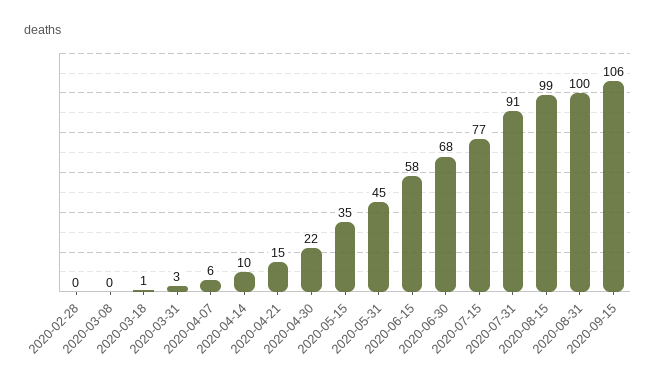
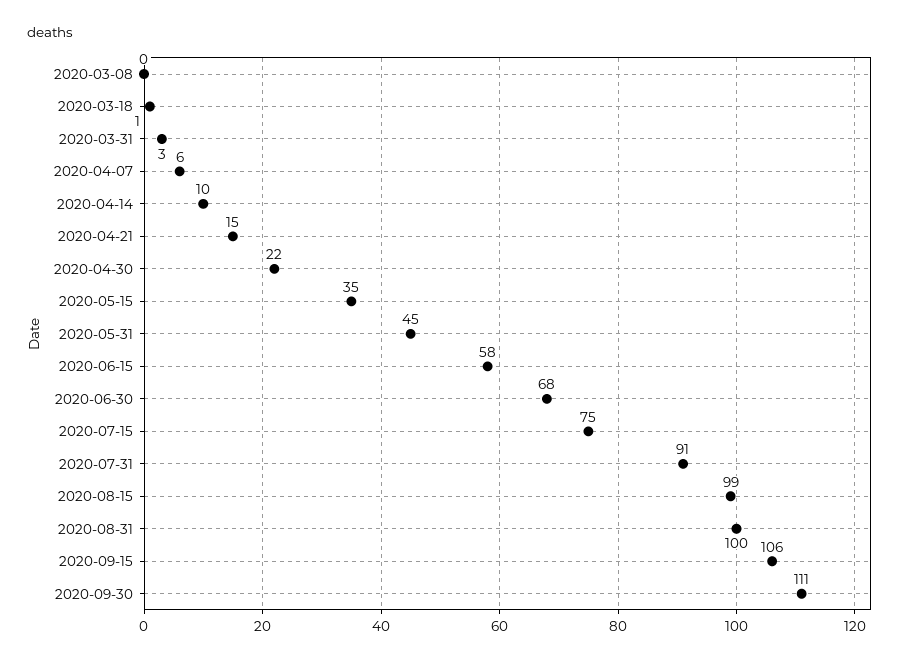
2020-02-28: 0 -> none
2020-07-15: 77 -> 75
2020-09-30: none -> 111

